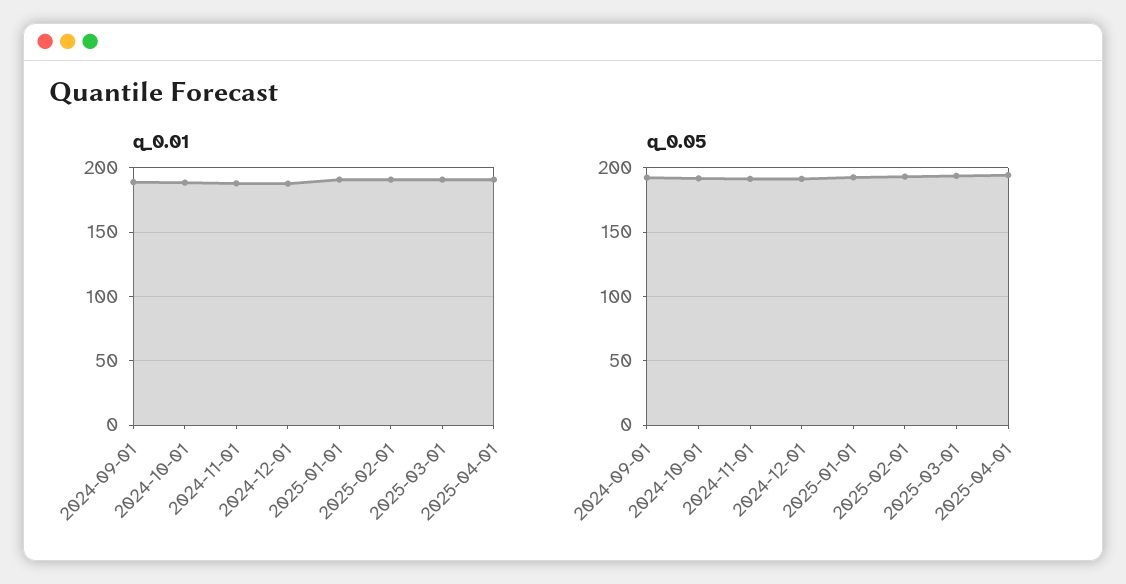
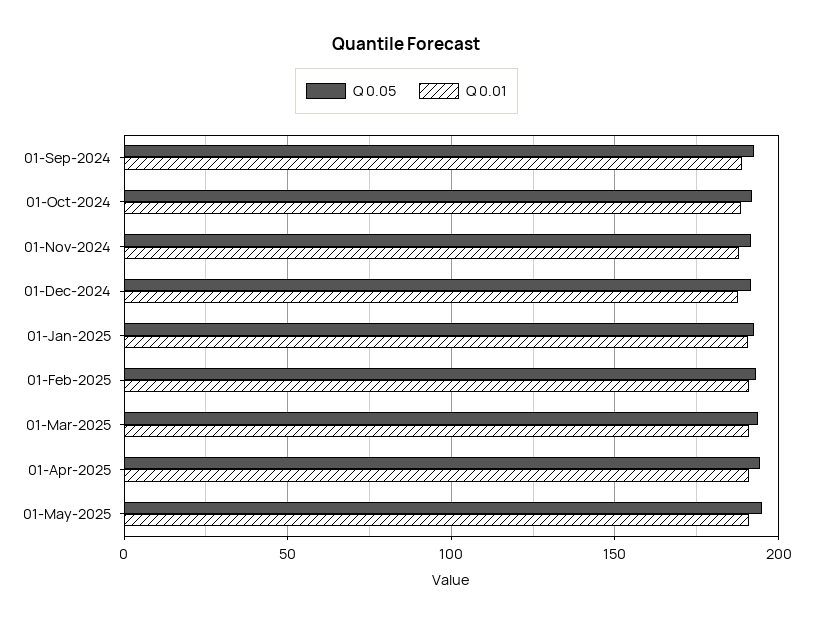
q_0.05, 01-May-2025: none -> 195
q_0.01, 01-May-2025: none -> 190

